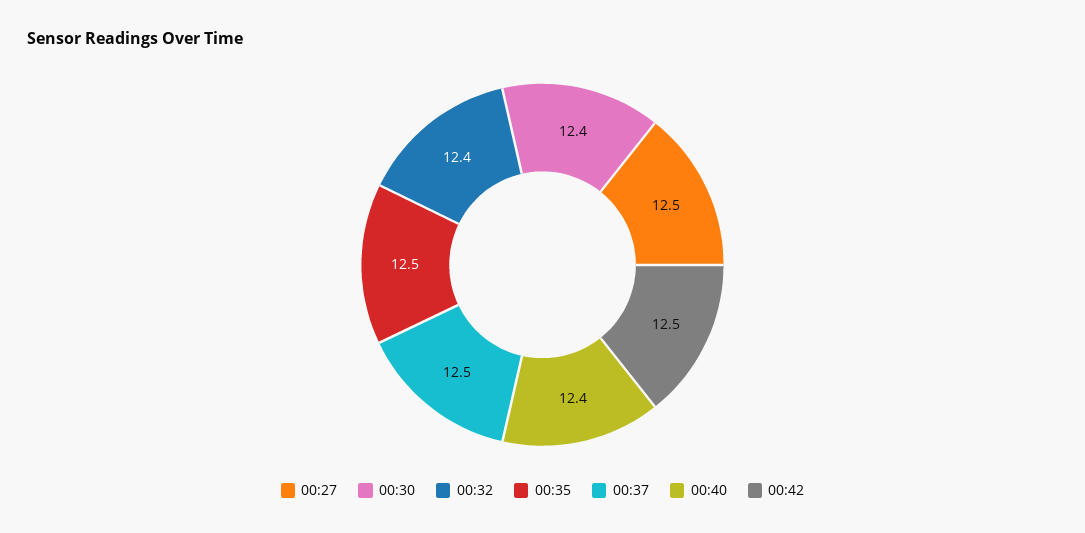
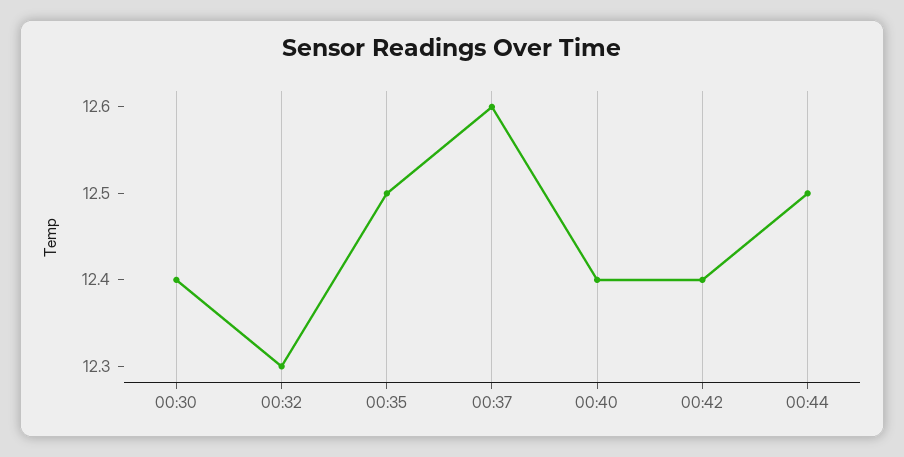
00:27: 12.5 -> none
00:32: 12.4 -> 12.3
00:37: 12.5 -> 12.6
00:42: 12.5 -> 12.4
00:44: none -> 12.5

